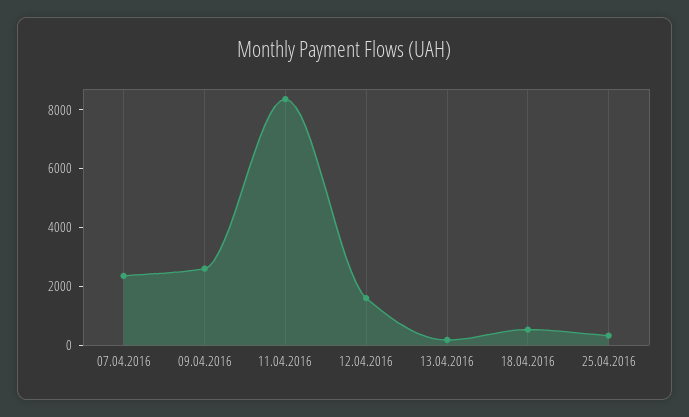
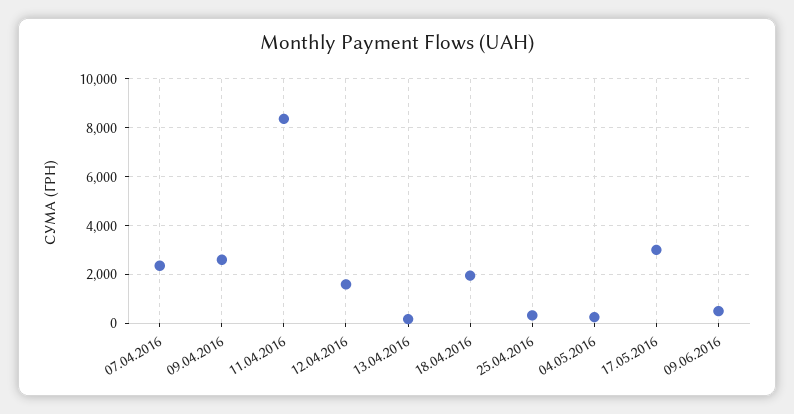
18.04.2016: 500 -> 2000
04.05.2016: none -> 250
17.05.2016: none -> 3000
09.06.2016: none -> 500

